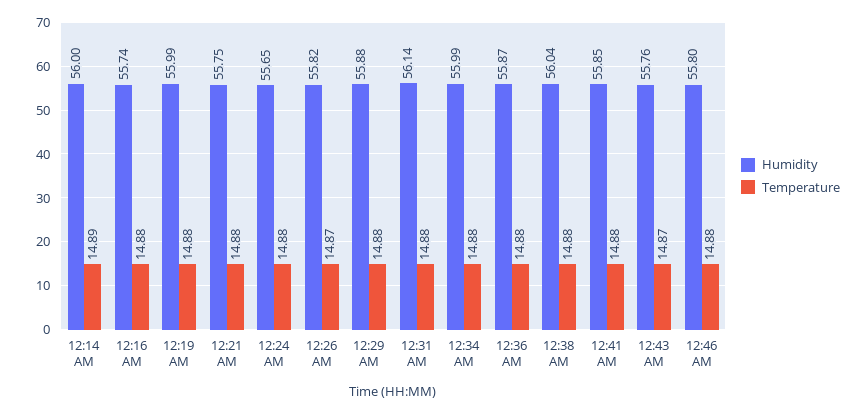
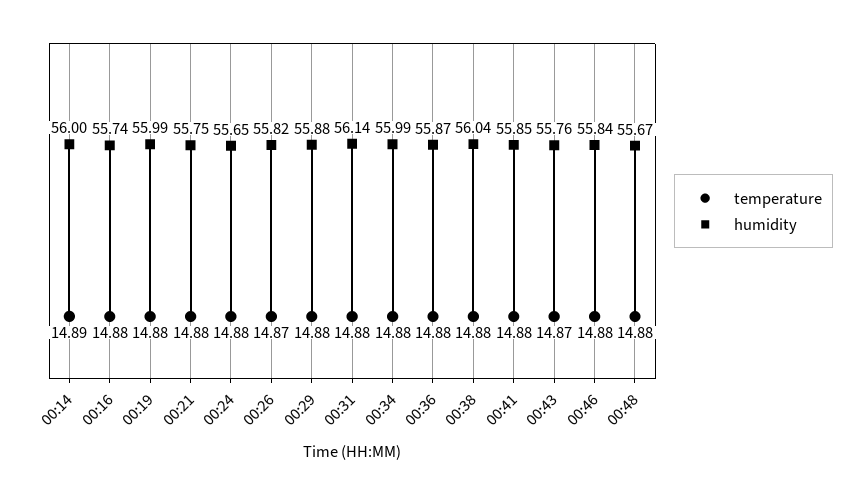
Humidity, 12:46 AM: 55.8 -> 55.84
Temperature, 00:48: none -> 14.88
Humidity, 00:48: none -> 55.67

